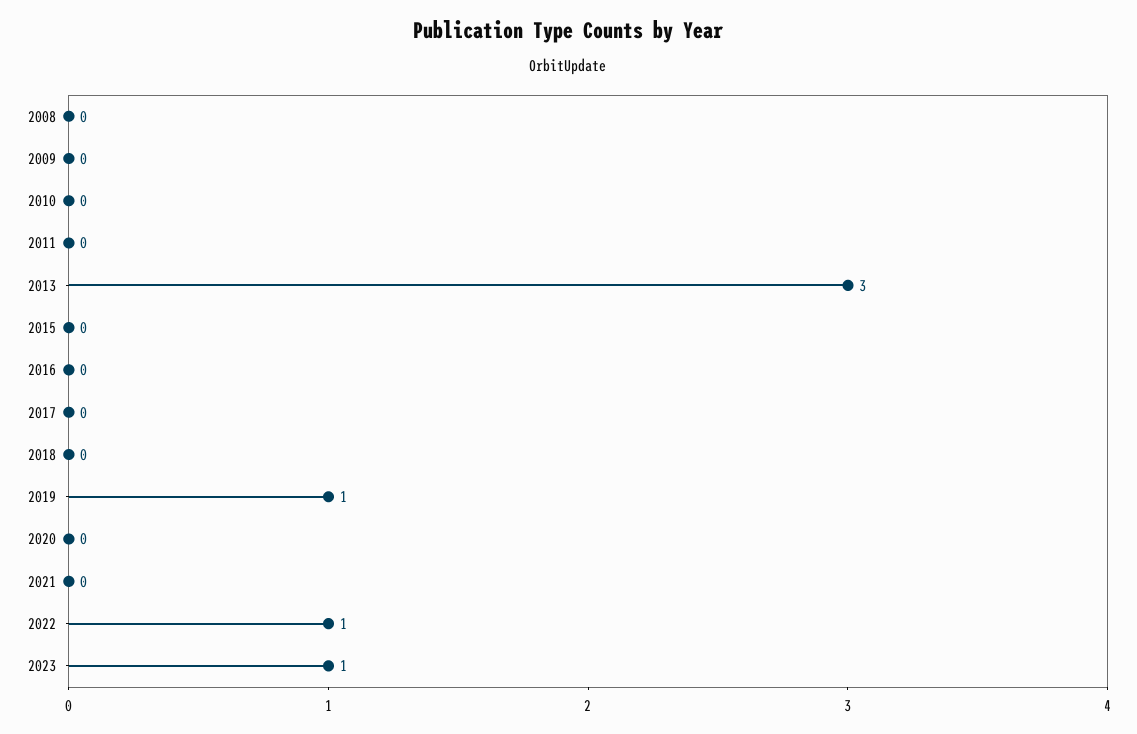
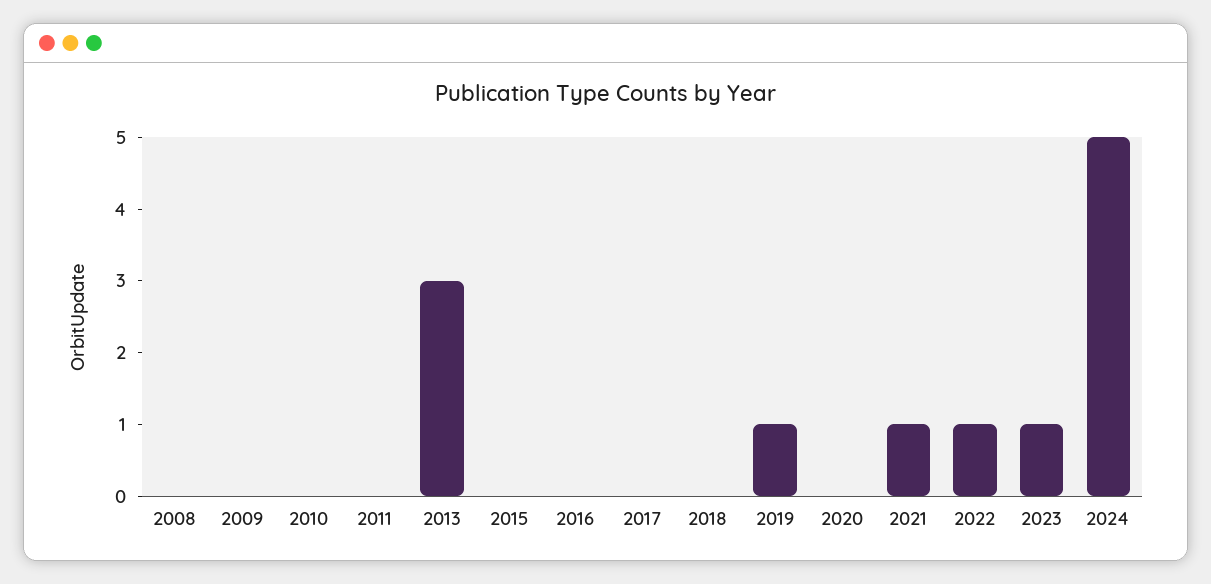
2021: 0 -> 1
2024: none -> 5

